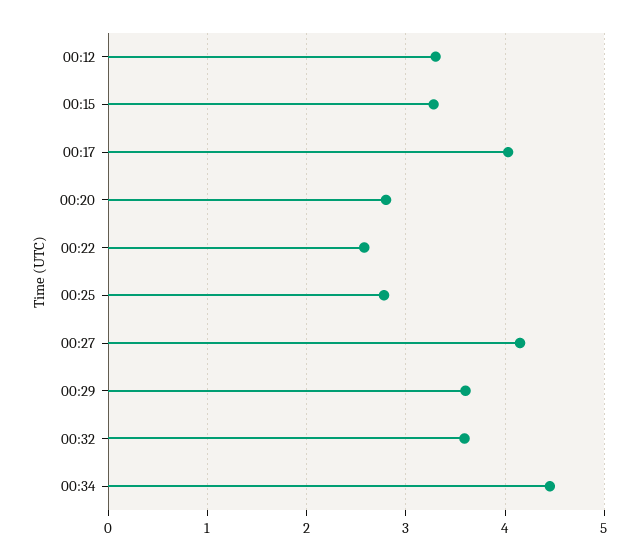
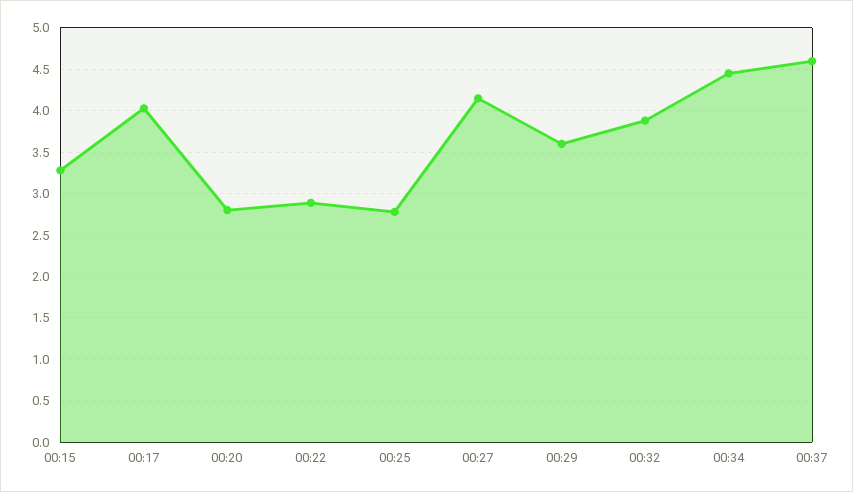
00:12: 3.3 -> none
00:22: 2.6 -> 2.9
00:32: 3.6 -> 3.9
00:37: none -> 4.6

